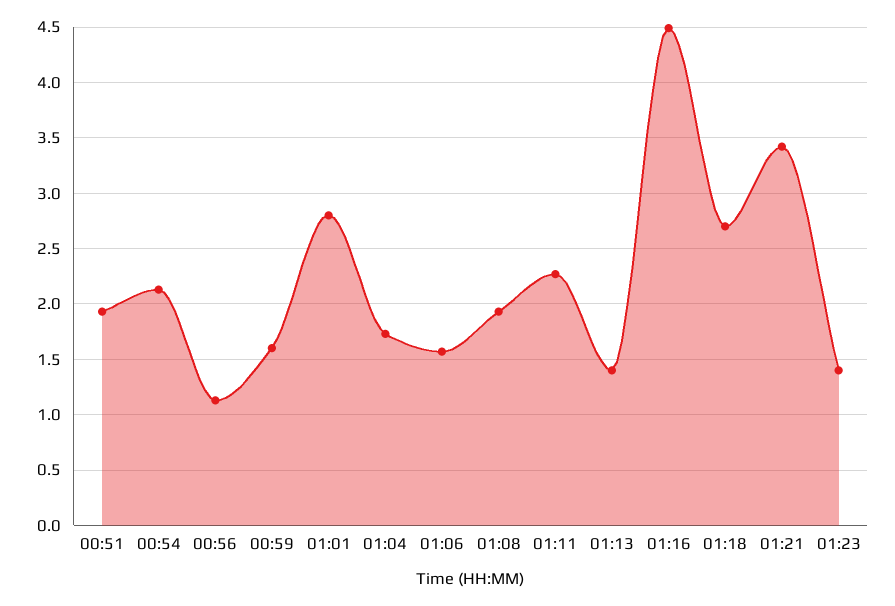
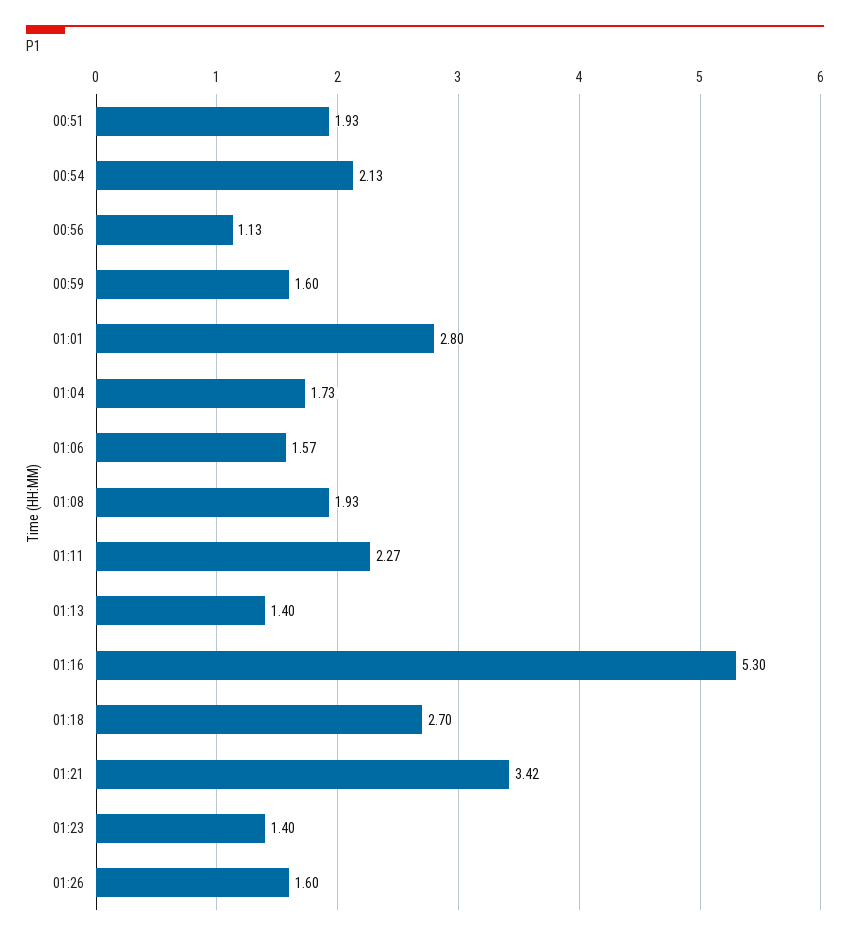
01:16: 4.5 -> 5.3
01:26: none -> 1.6

